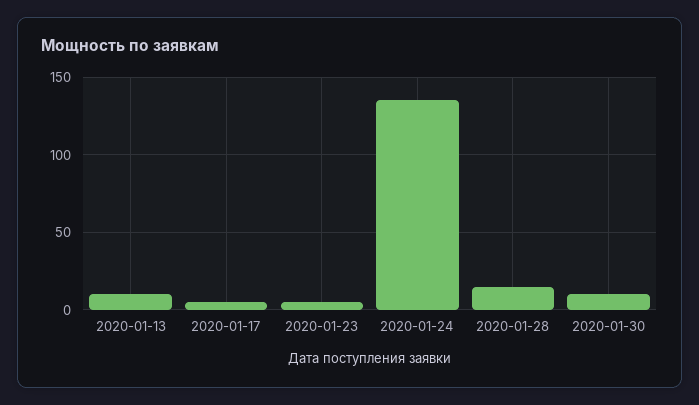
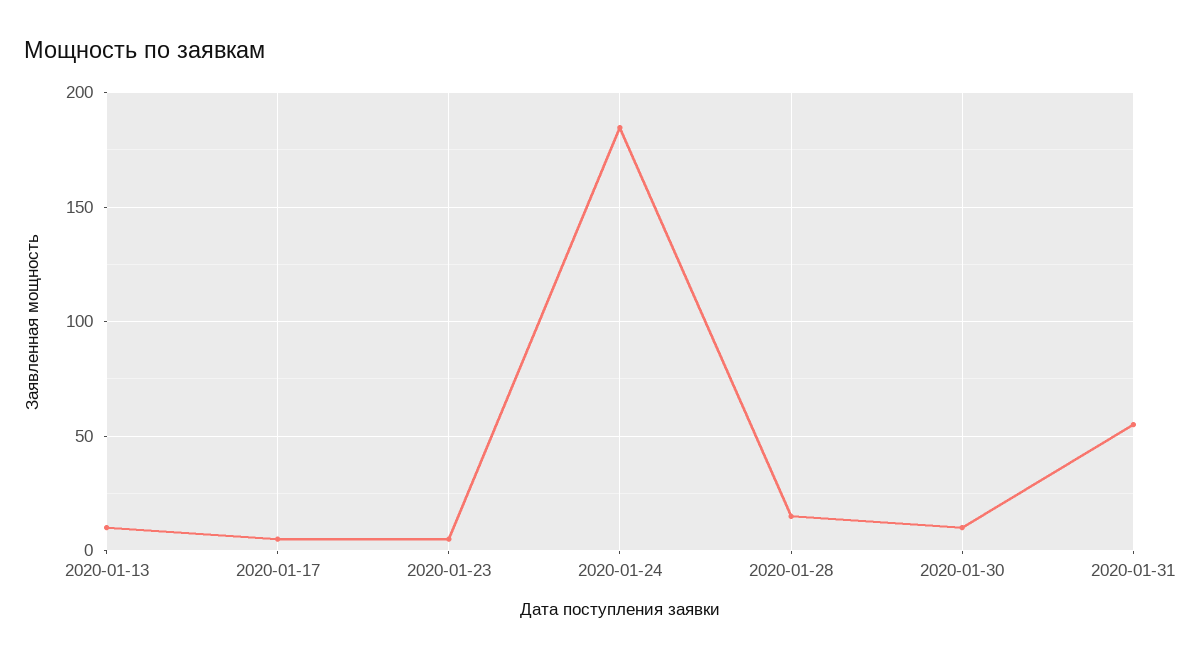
2020-01-24: 135 -> 185
2020-01-31: none -> 55

